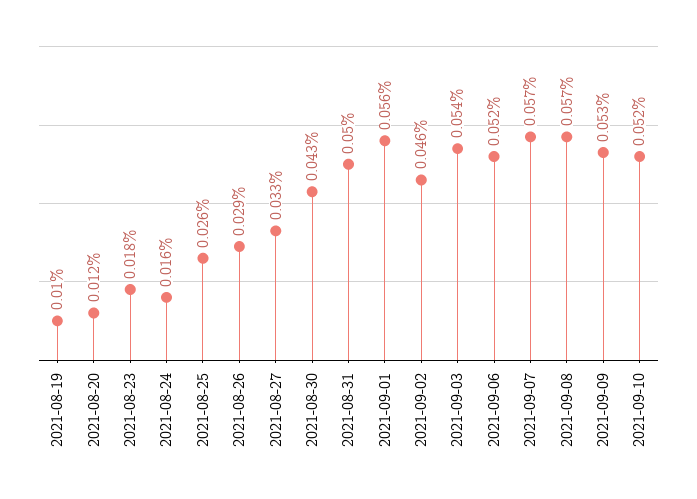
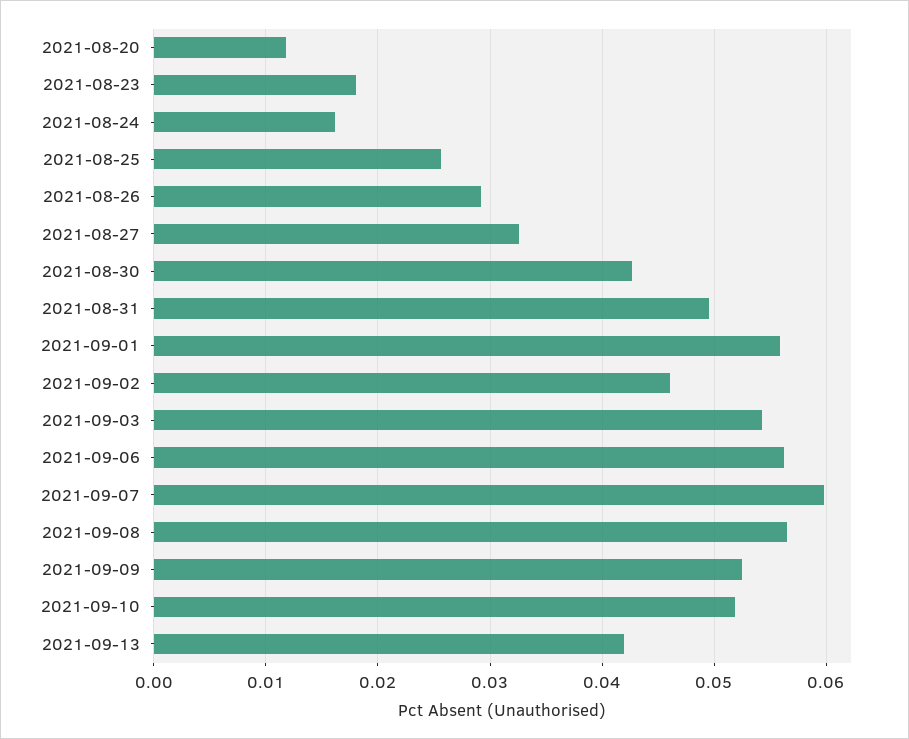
2021-08-19: 0.01 -> none
2021-09-06: 0.052 -> 0.056
2021-09-07: 0.057 -> 0.06
2021-09-13: none -> 0.042

